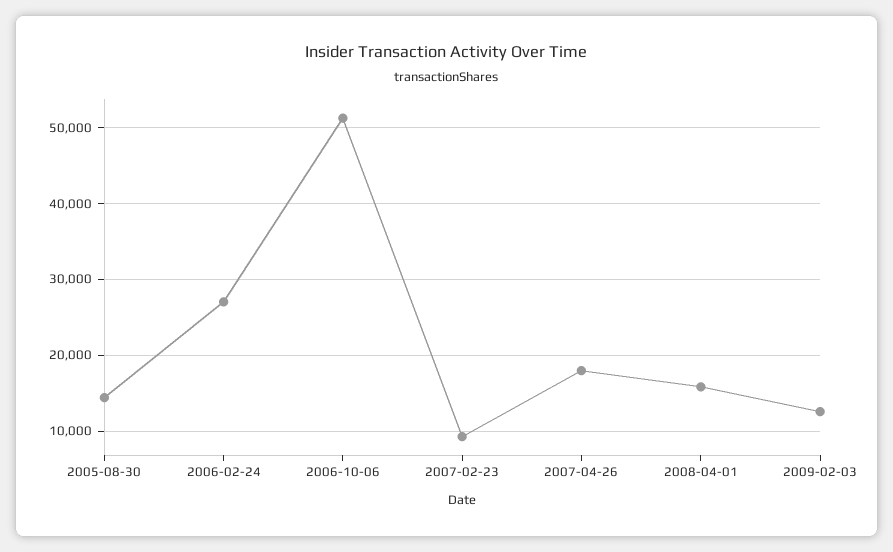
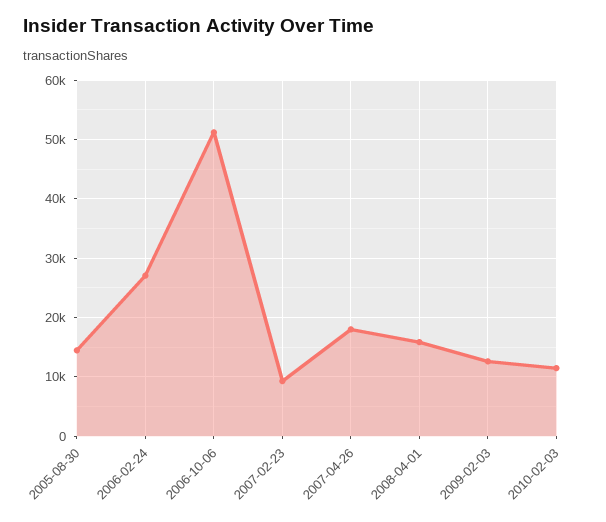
2010-02-03: none -> 12000

